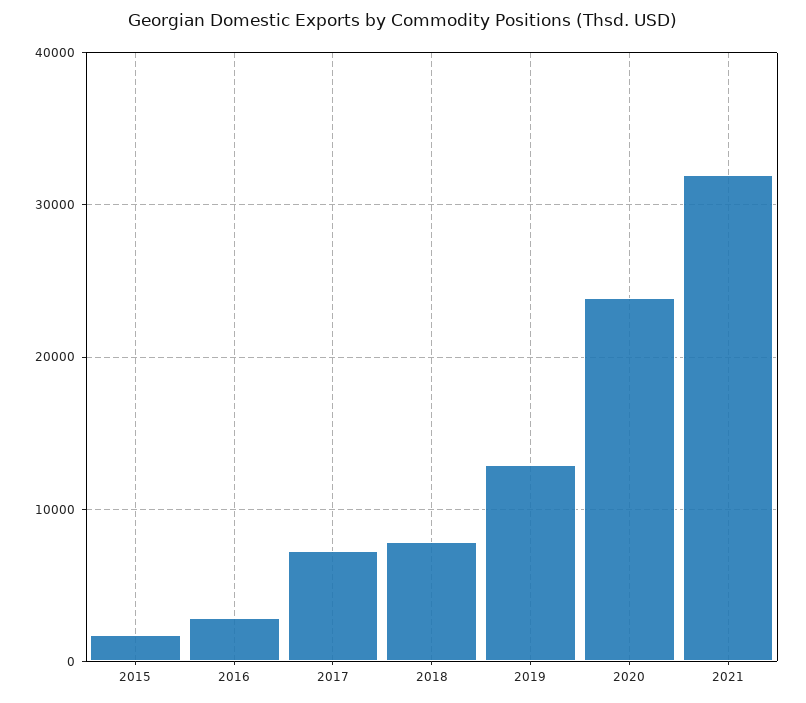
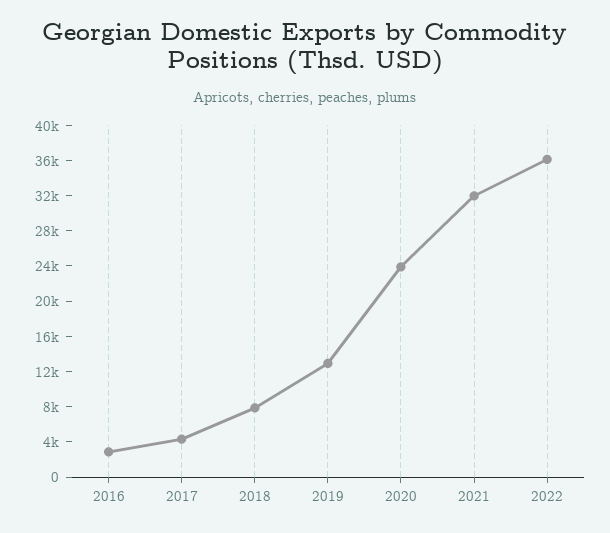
2015: 2000 -> none
2017: 7000 -> 4000
2022: none -> 36000

